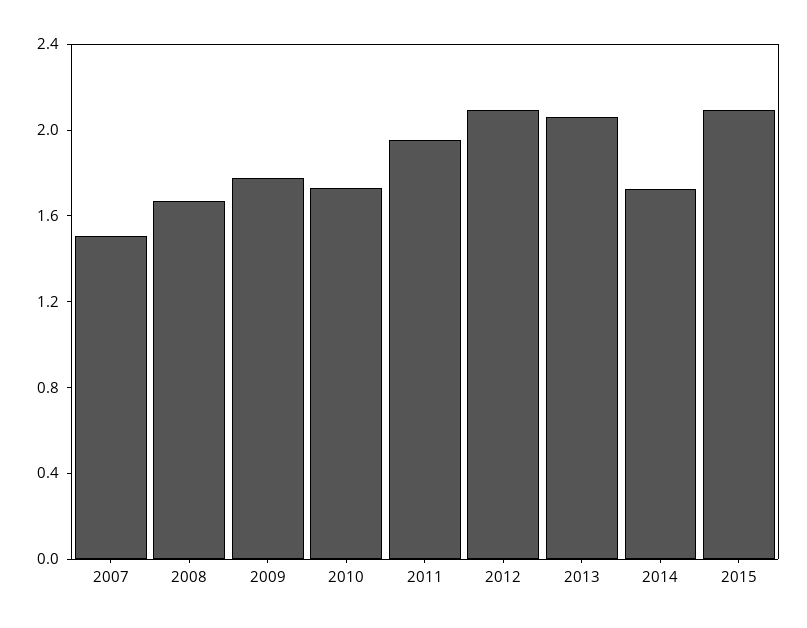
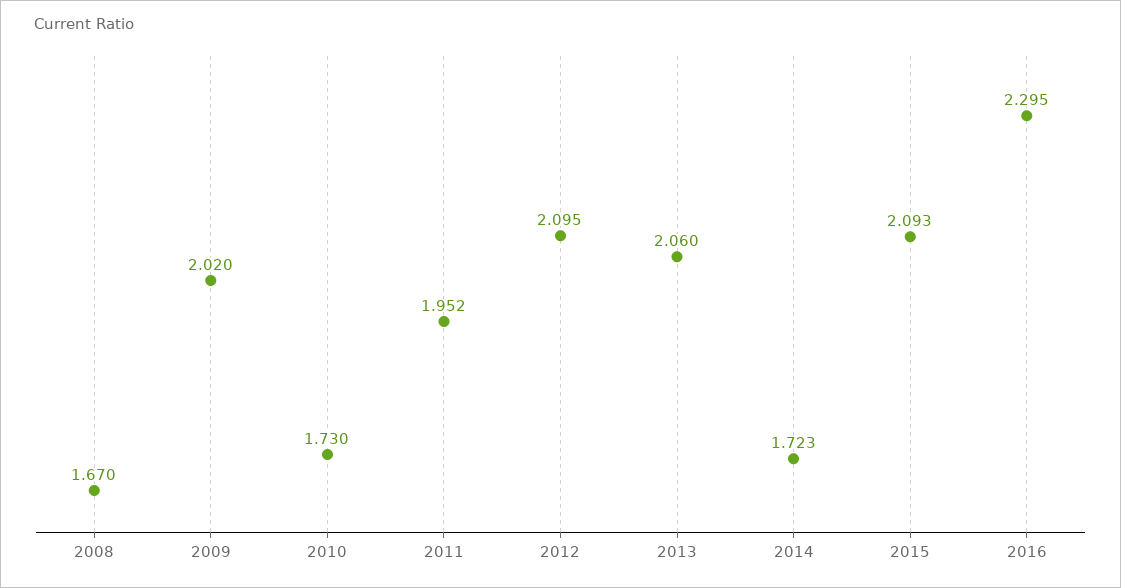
2007: 1.5 -> none
2009: 1.8 -> 2.02
2016: none -> 2.295

